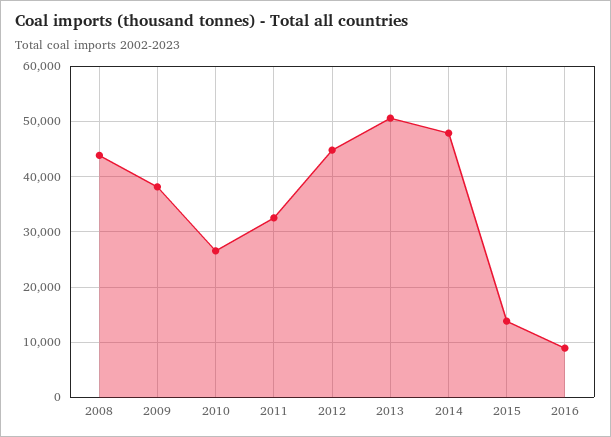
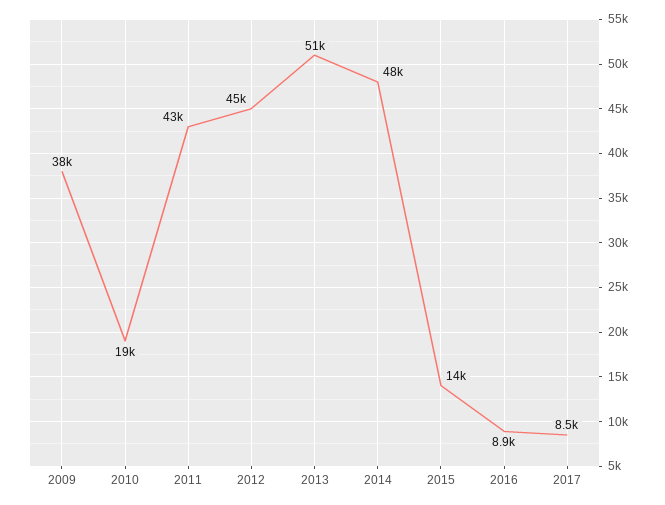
2008: 44000 -> none
2010: 26000 -> 19000
2011: 32000 -> 43000
2017: none -> 8500

